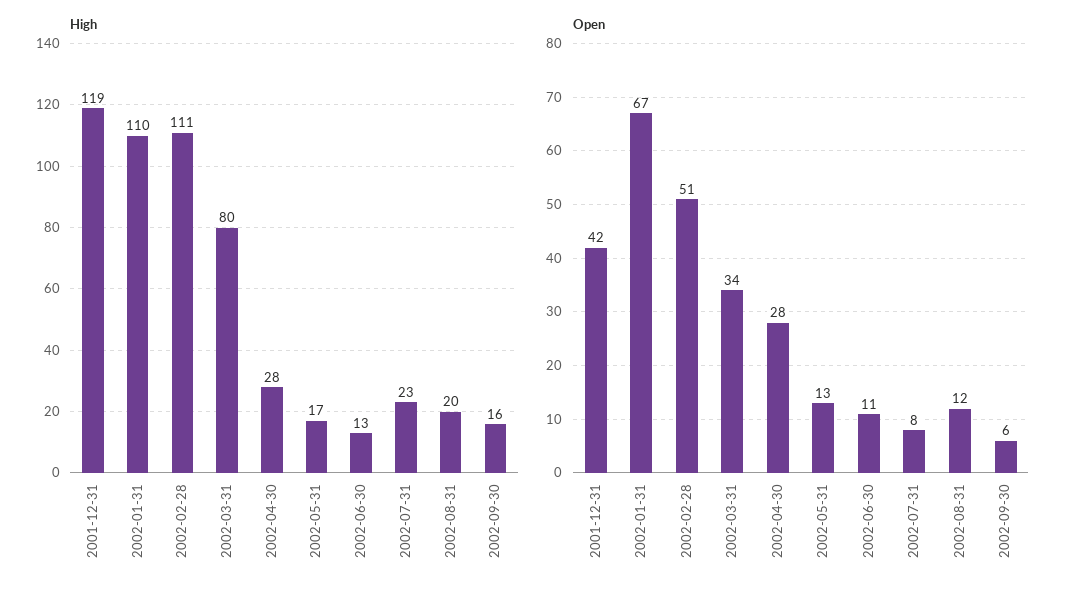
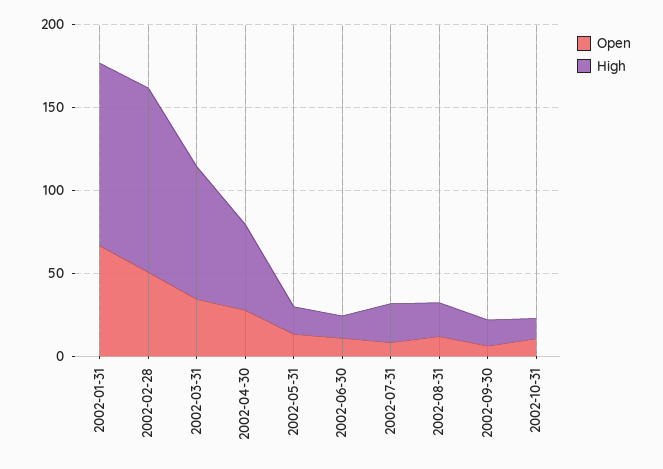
High, 2001-12-31: 119 -> none
High, 2002-04-30: 28 -> 50
Open, 2001-12-31: 42 -> none
Open, 2002-10-31: none -> 10
High, 2002-10-31: none -> 10

